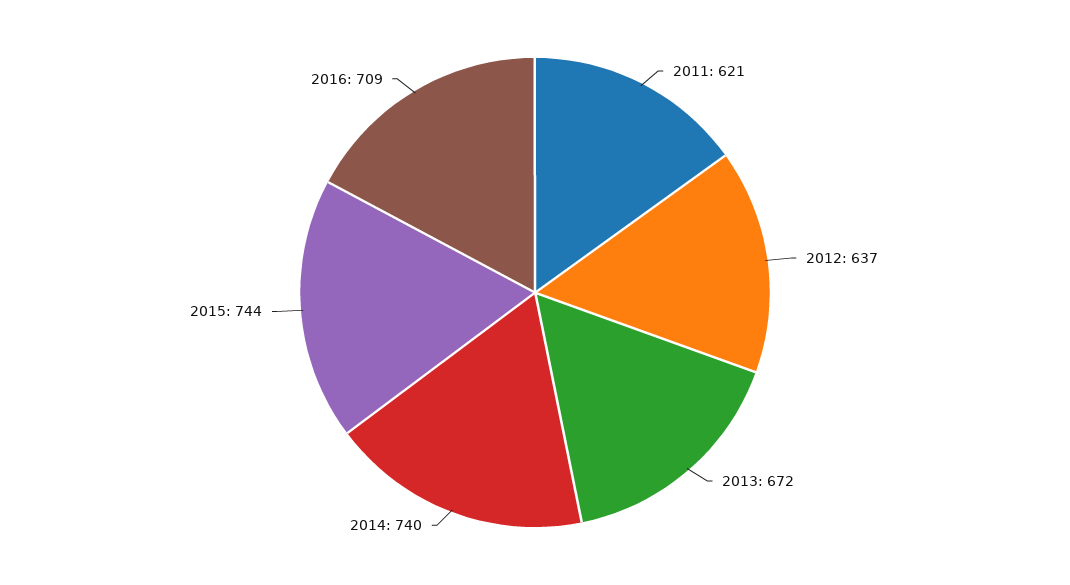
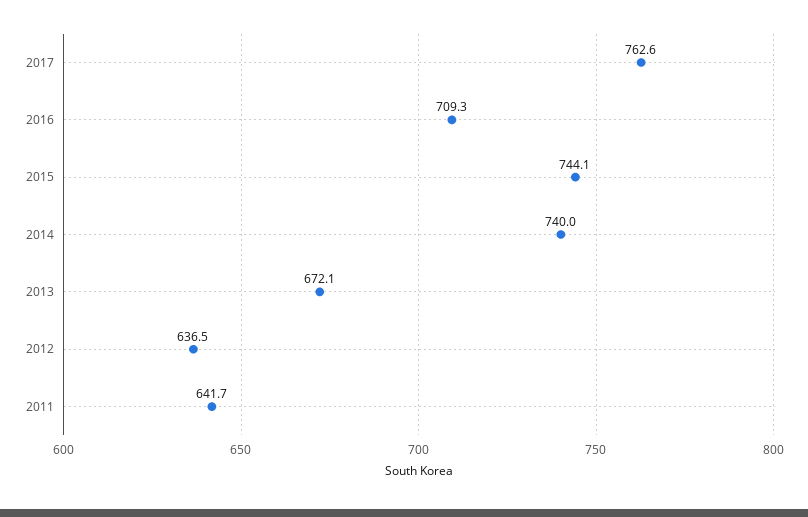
2011: 621 -> 641.7
2017: none -> 762.6

